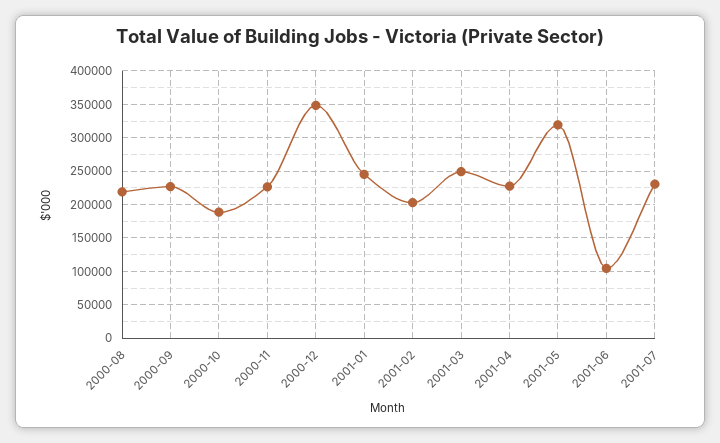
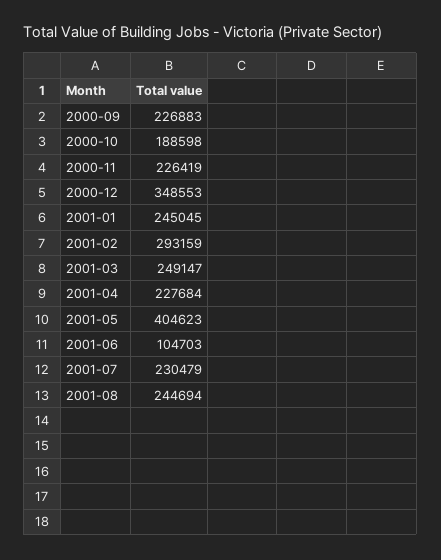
2000-08: 220000 -> none
2001-02: 200000 -> 293159
2001-05: 320000 -> 404623
2001-08: none -> 244694

